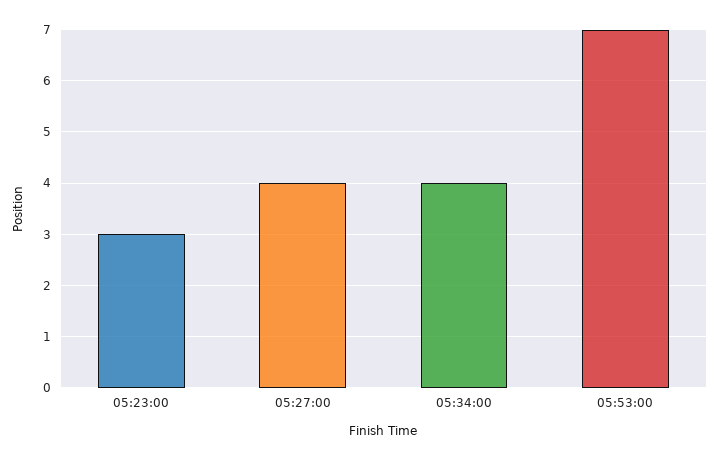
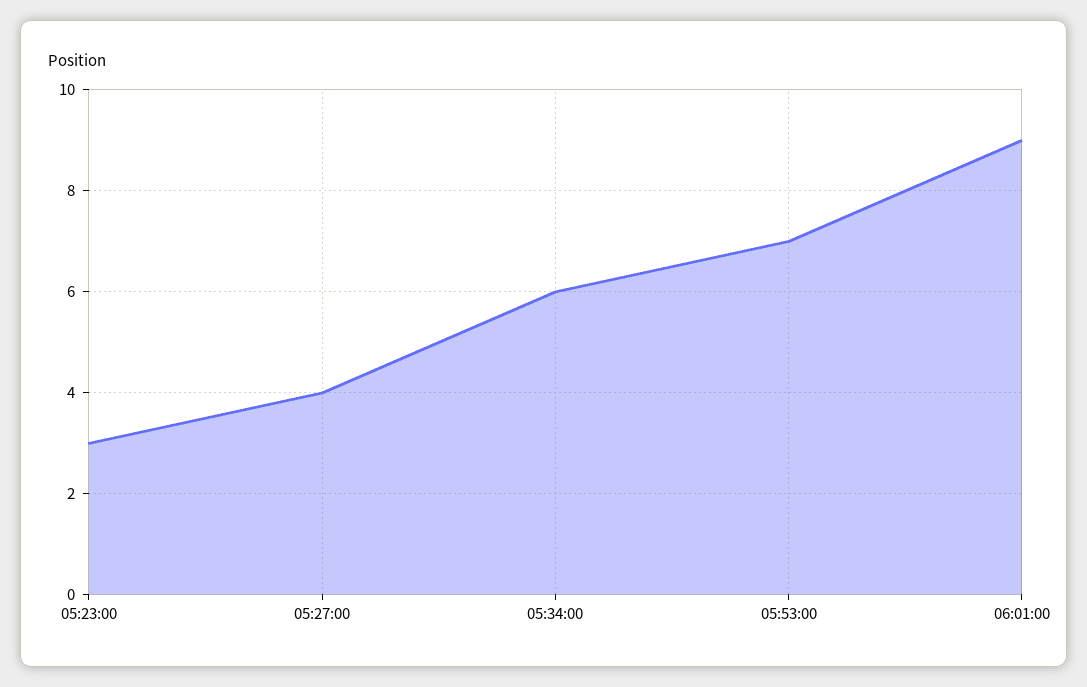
05:34:00: 4 -> 6
06:01:00: none -> 9

